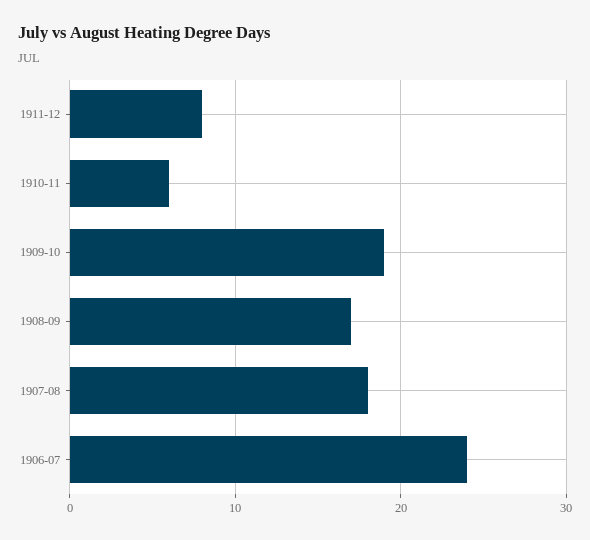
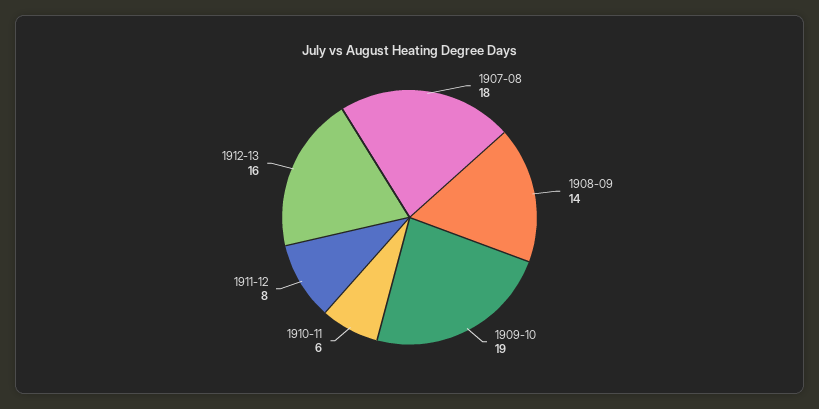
1908-09: 17 -> 14
1906-07: 24 -> none
1912-13: none -> 16

